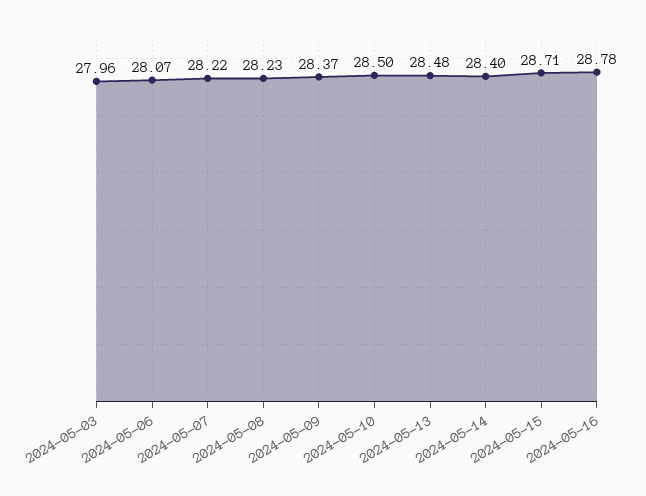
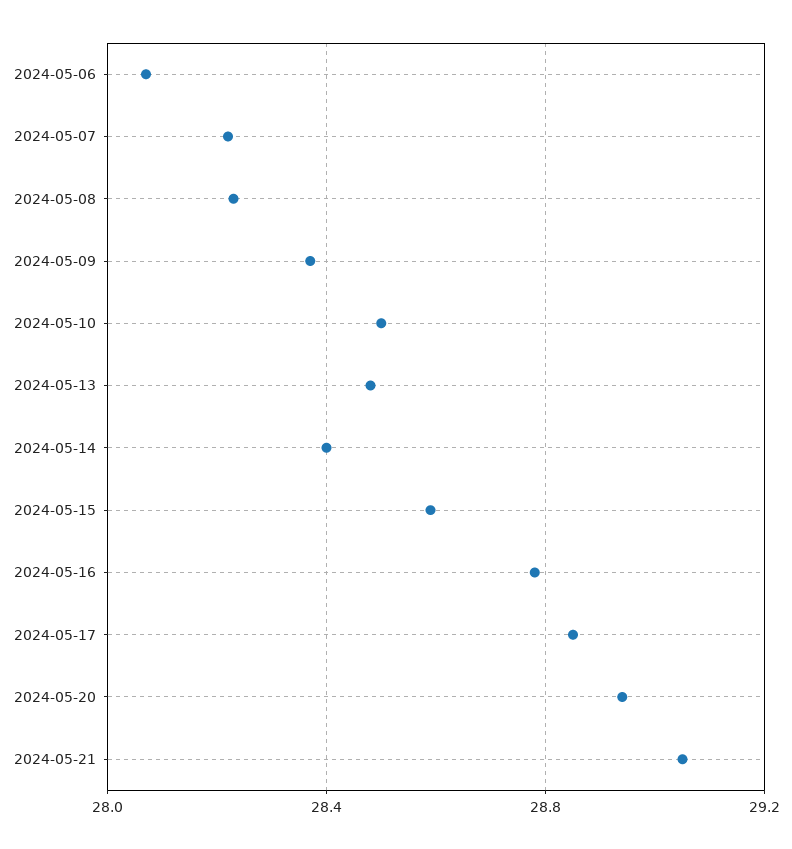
2024-05-03: 27.96 -> none
2024-05-15: 28.71 -> 28.6
2024-05-17: none -> 28.85
2024-05-20: none -> 28.95
2024-05-21: none -> 29.05

